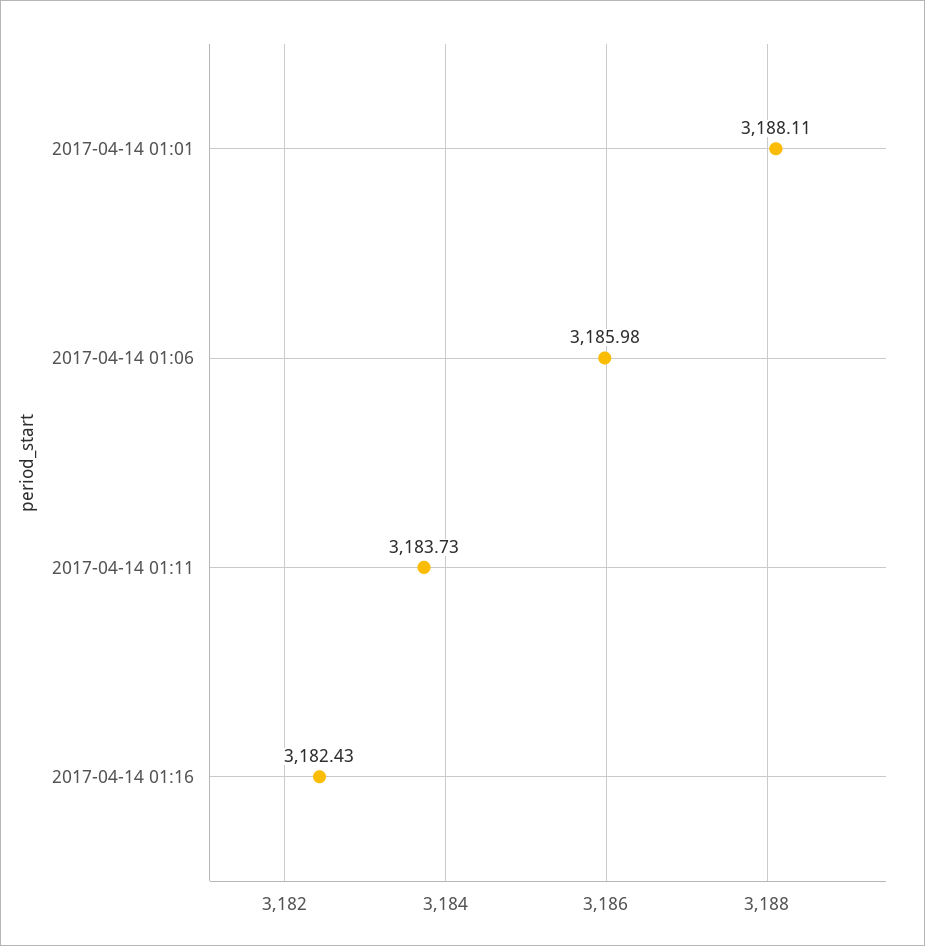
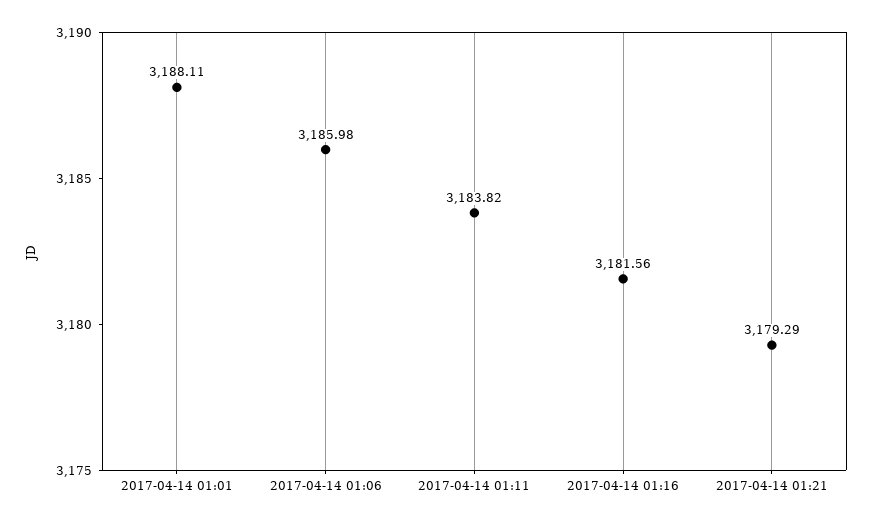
2017-04-14 01:11: 3183.73 -> 3183.82
2017-04-14 01:16: 3182.43 -> 3181.56
2017-04-14 01:21: none -> 3179.29

